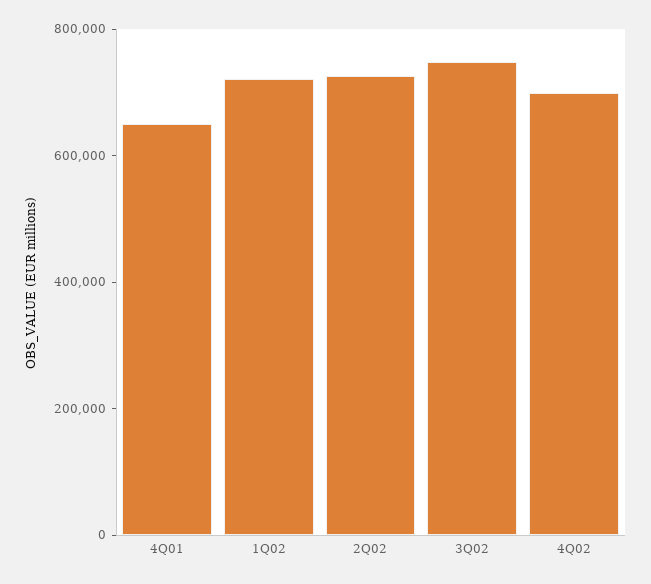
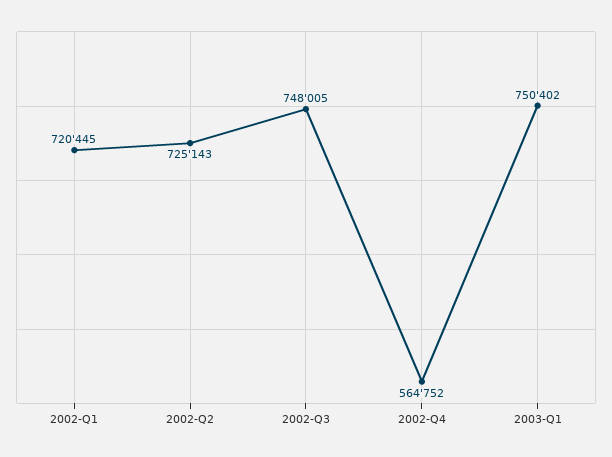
4Q01: 650000 -> none
4Q02: 700000 -> 564752
2003-Q1: none -> 750402

